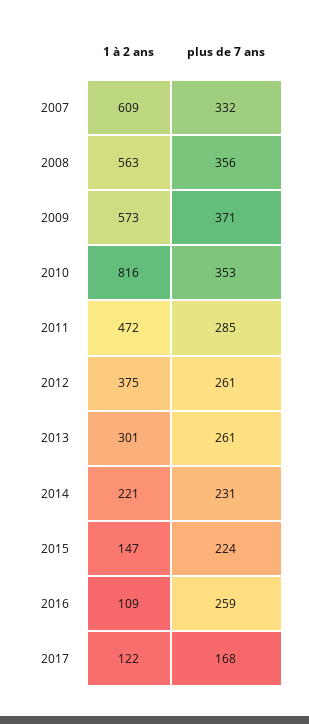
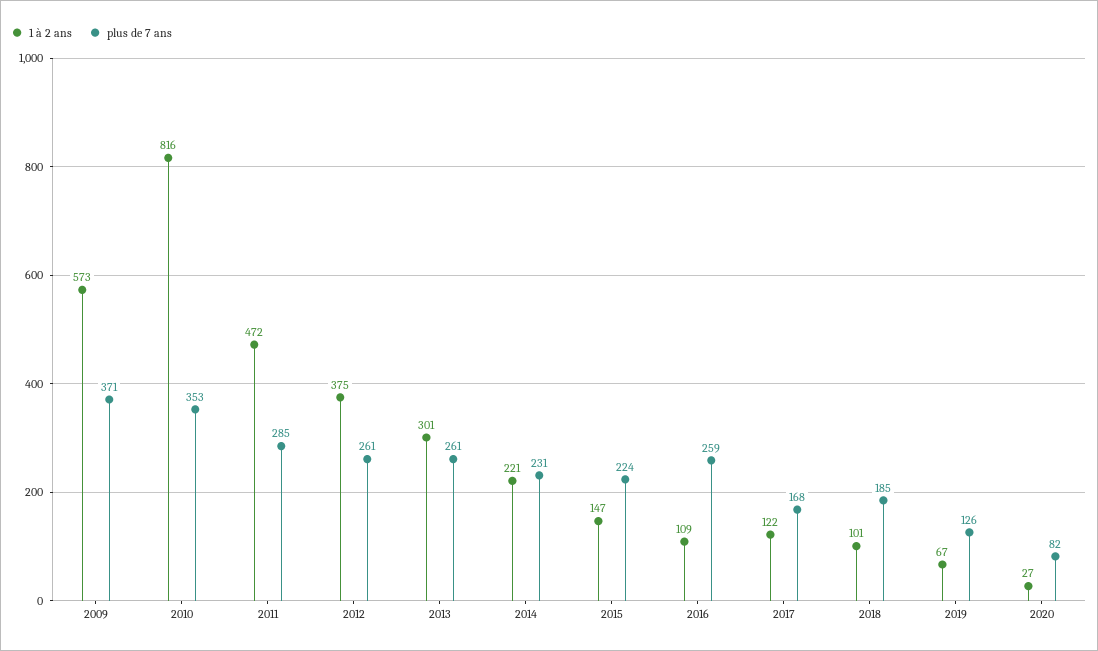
1 à 2 ans, 2007: 609 -> none
plus de 7 ans, 2007: 332 -> none
1 à 2 ans, 2008: 563 -> none
plus de 7 ans, 2008: 356 -> none
1 à 2 ans, 2018: none -> 101
plus de 7 ans, 2018: none -> 185
1 à 2 ans, 2019: none -> 67
plus de 7 ans, 2019: none -> 126
1 à 2 ans, 2020: none -> 27
plus de 7 ans, 2020: none -> 82

